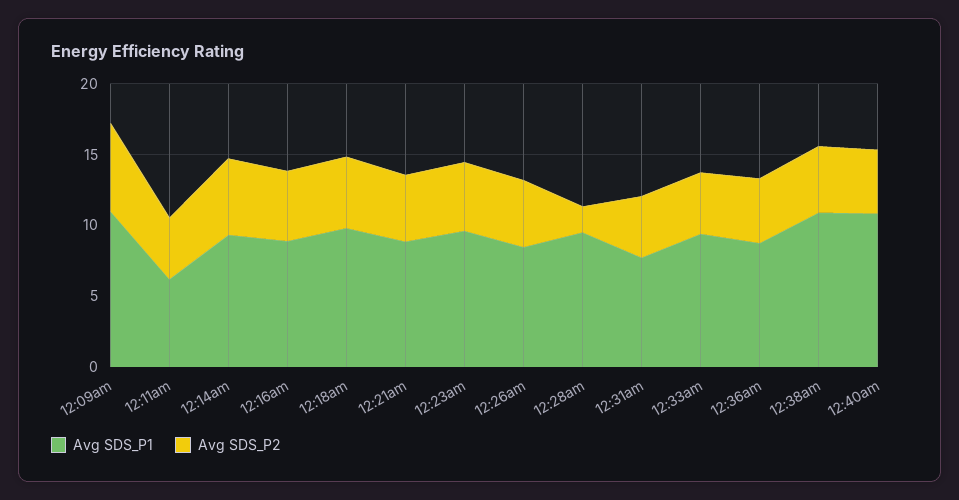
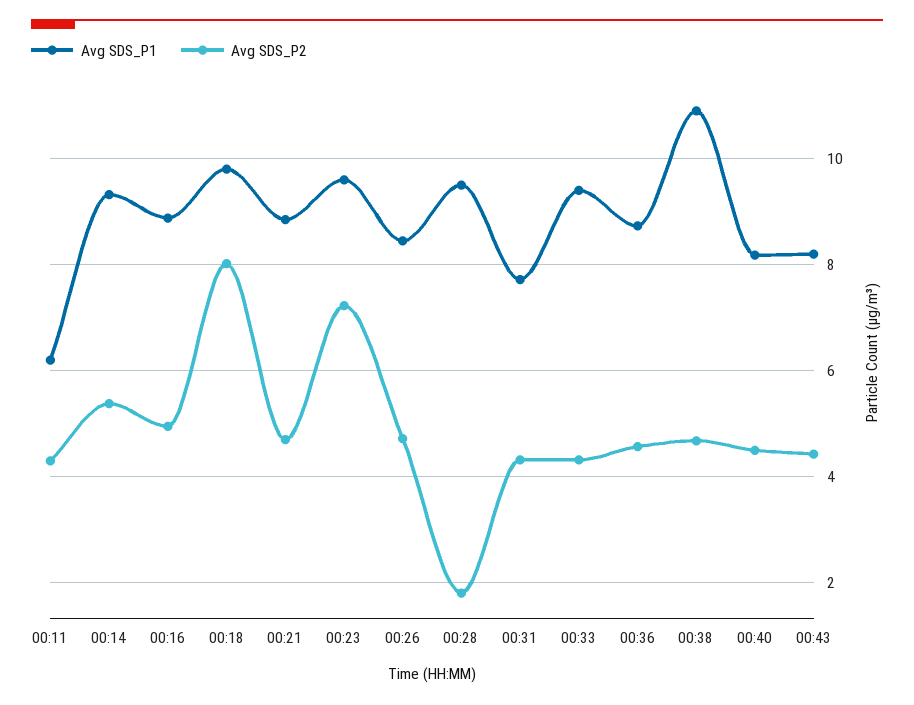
Avg SDS_P1, 12:09am: 11 -> none
Avg SDS_P2, 12:09am: 6 -> none
Avg SDS_P2, 12:18am: 5 -> 8
Avg SDS_P2, 12:23am: 5 -> 7.2
Avg SDS_P1, 12:40am: 11 -> 8.2
Avg SDS_P1, 00:43: none -> 8.2
Avg SDS_P2, 00:43: none -> 4.4

